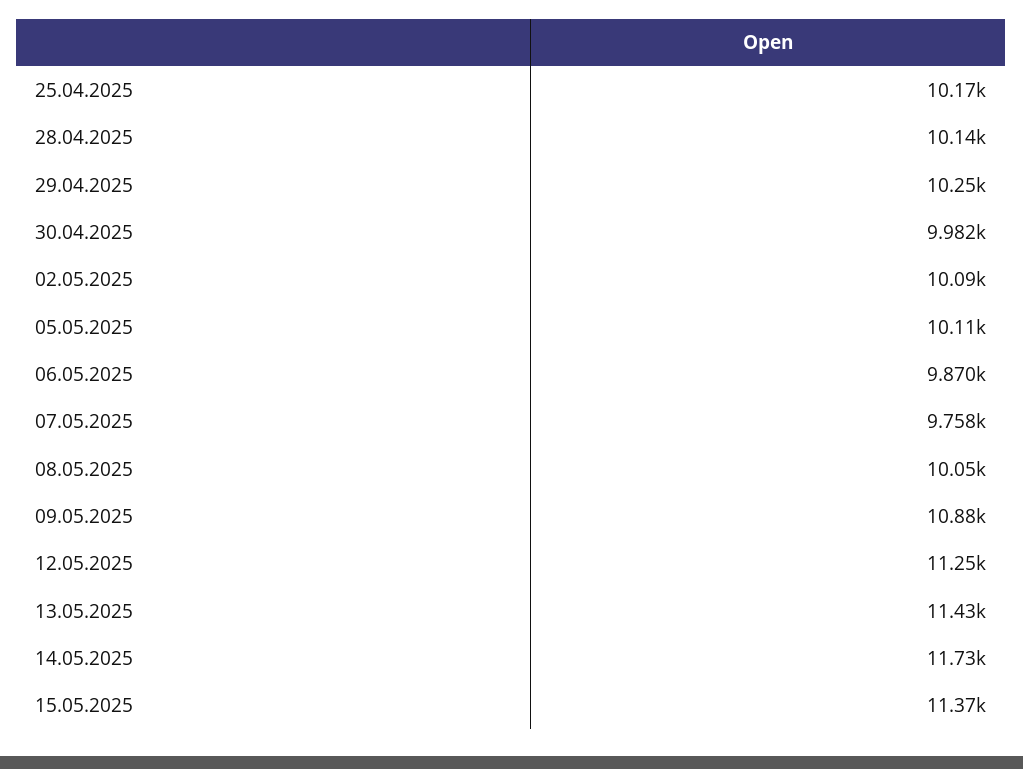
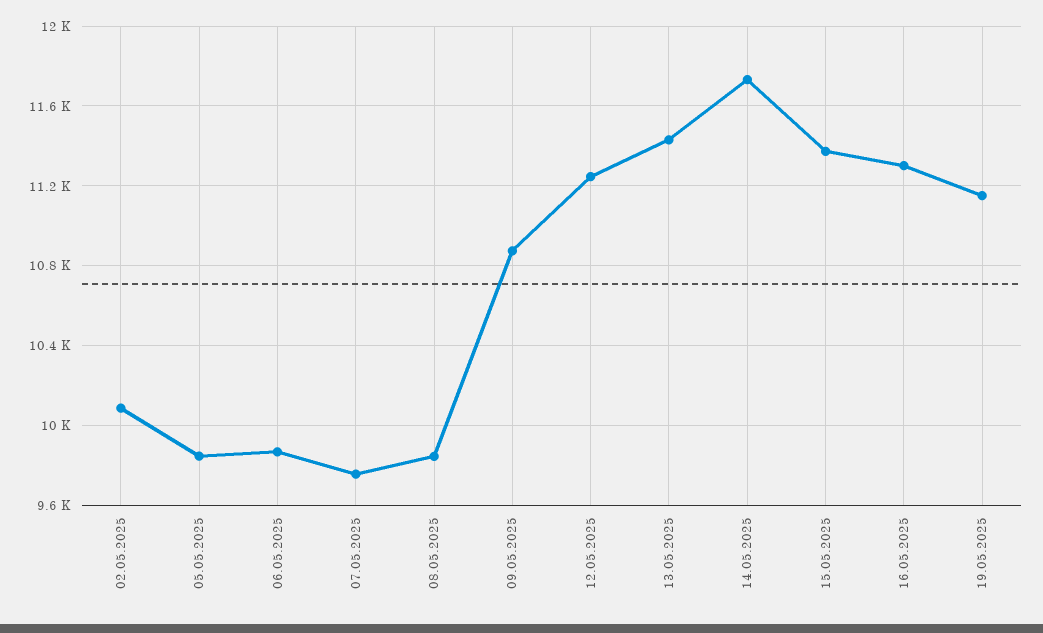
25.04.2025: 10170 -> none
28.04.2025: 10140 -> none
29.04.2025: 10250 -> none
30.04.2025: 9982 -> none
05.05.2025: 10110 -> 9850
08.05.2025: 10050 -> 9850
16.05.2025: none -> 11300
19.05.2025: none -> 11150

